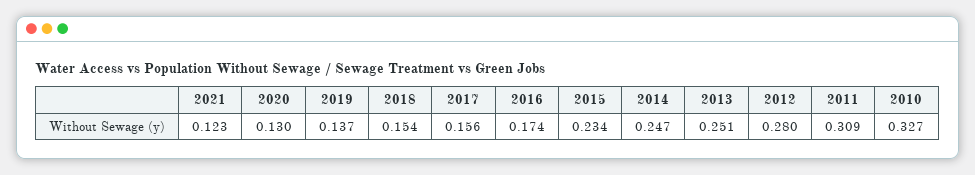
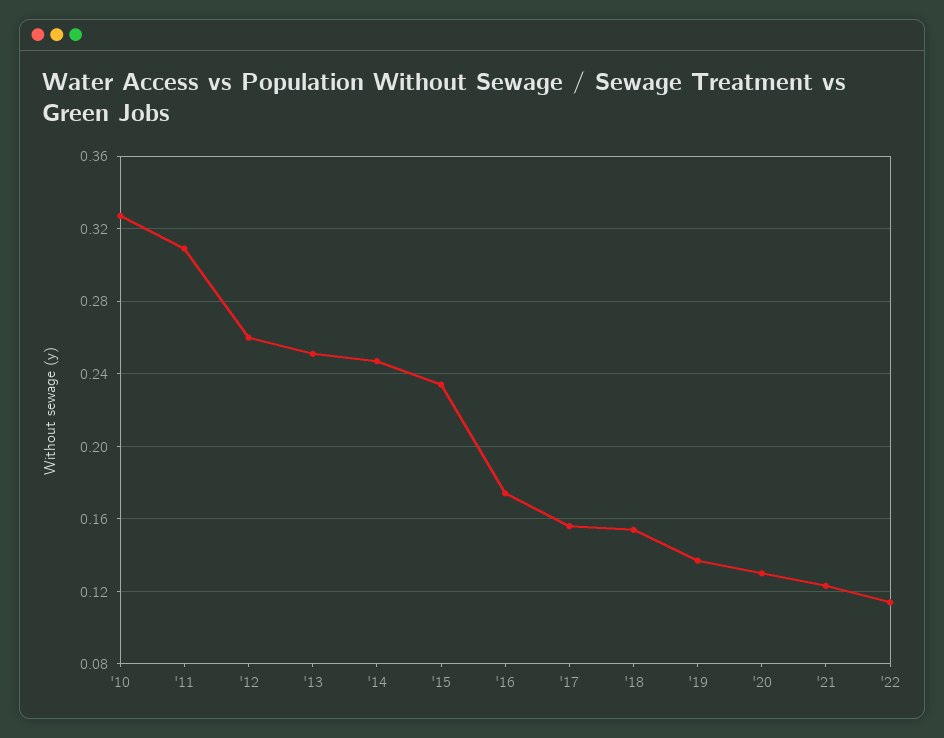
2012: 0.28 -> 0.26
'22: none -> 0.115

